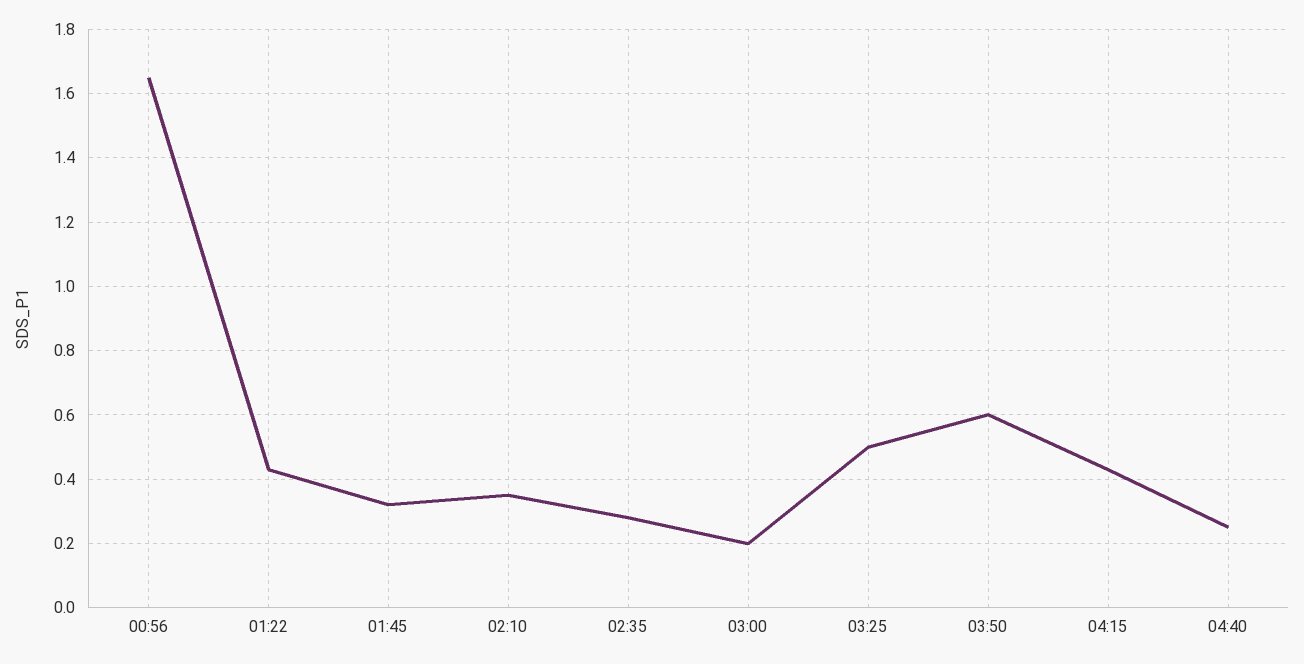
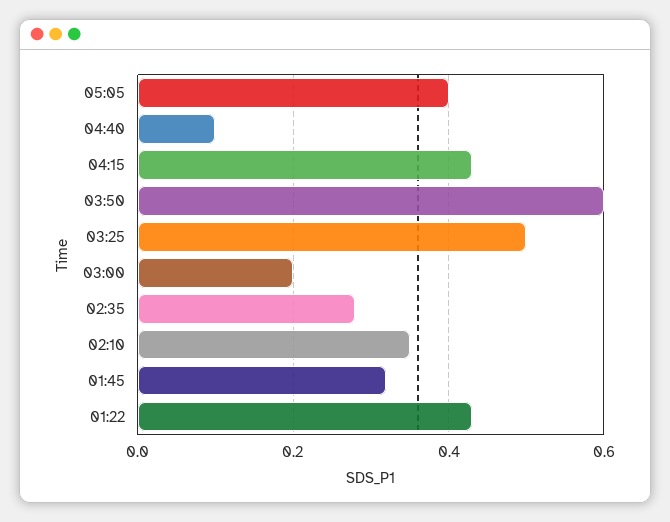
00:56: 1.65 -> none
04:40: 0.25 -> 0.1
05:05: none -> 0.4

